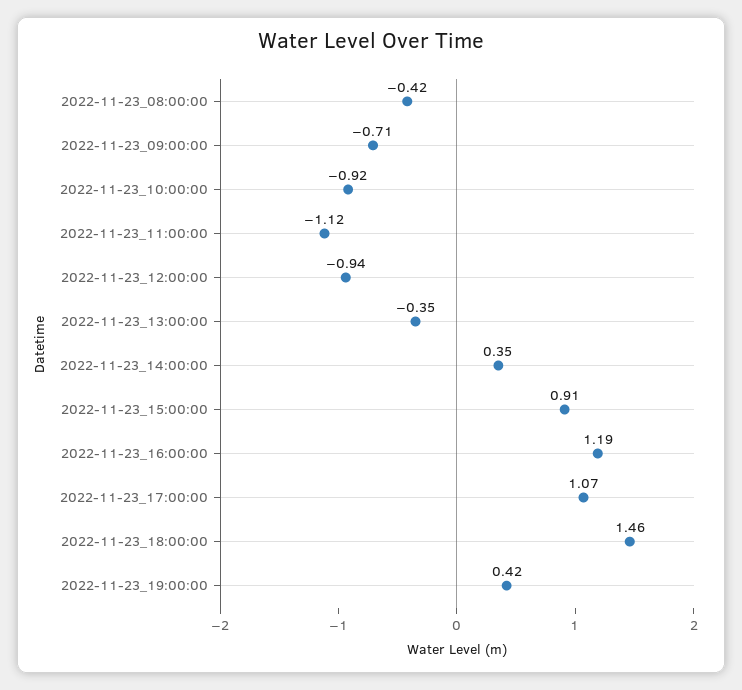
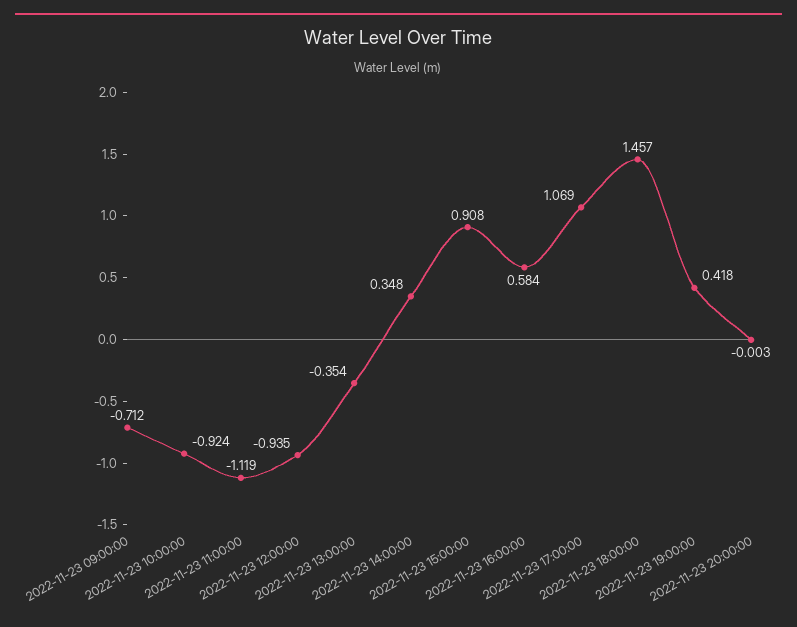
2022-11-23_08:00:00: -0.42 -> none
2022-11-23_16:00:00: 1.19 -> 0.584
2022-11-23 20:00:00: none -> -0.003

